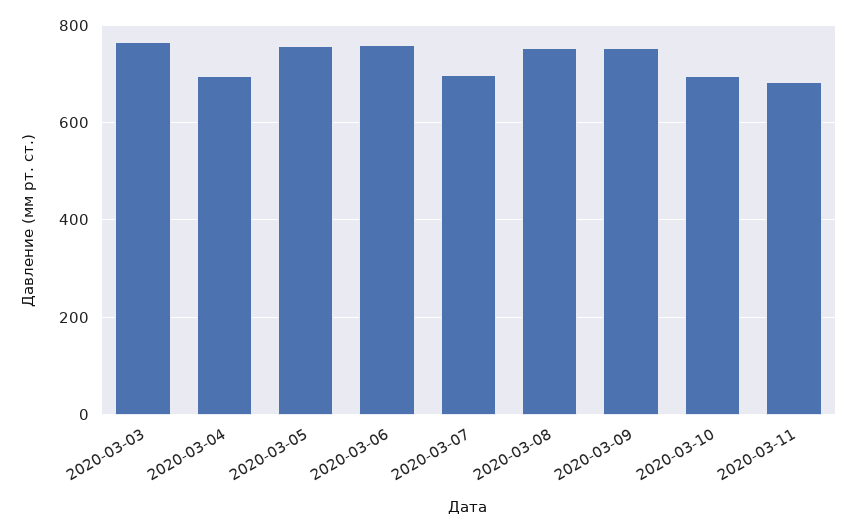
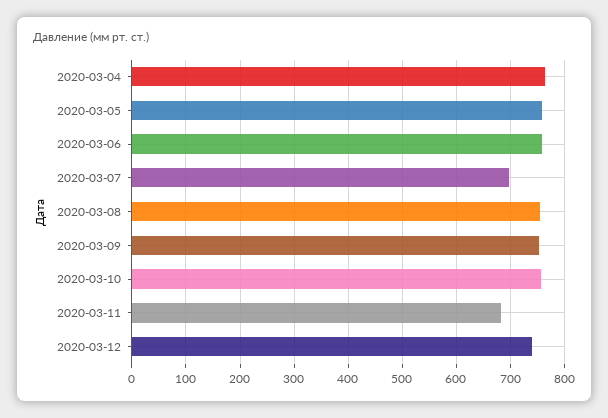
2020-03-03: 760 -> none
2020-03-04: 700 -> 760
2020-03-10: 700 -> 760
2020-03-12: none -> 740

